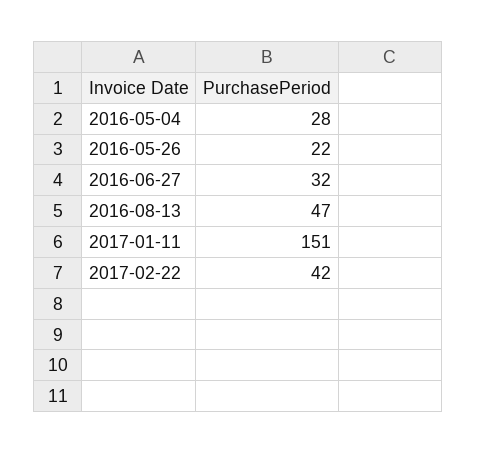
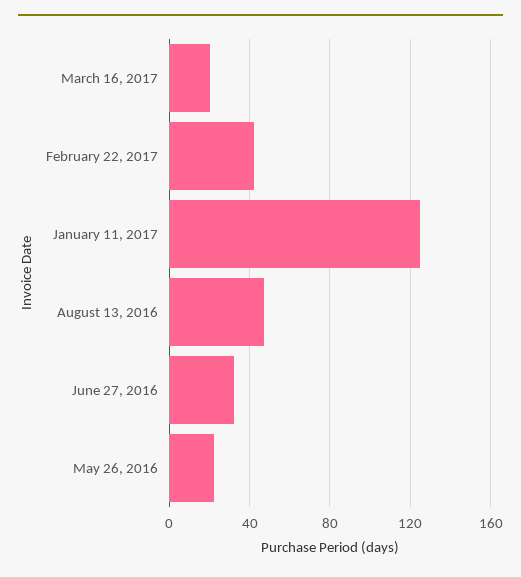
2016-05-04: 28 -> none
2017-01-11: 151 -> 125
March 16, 2017: none -> 20

